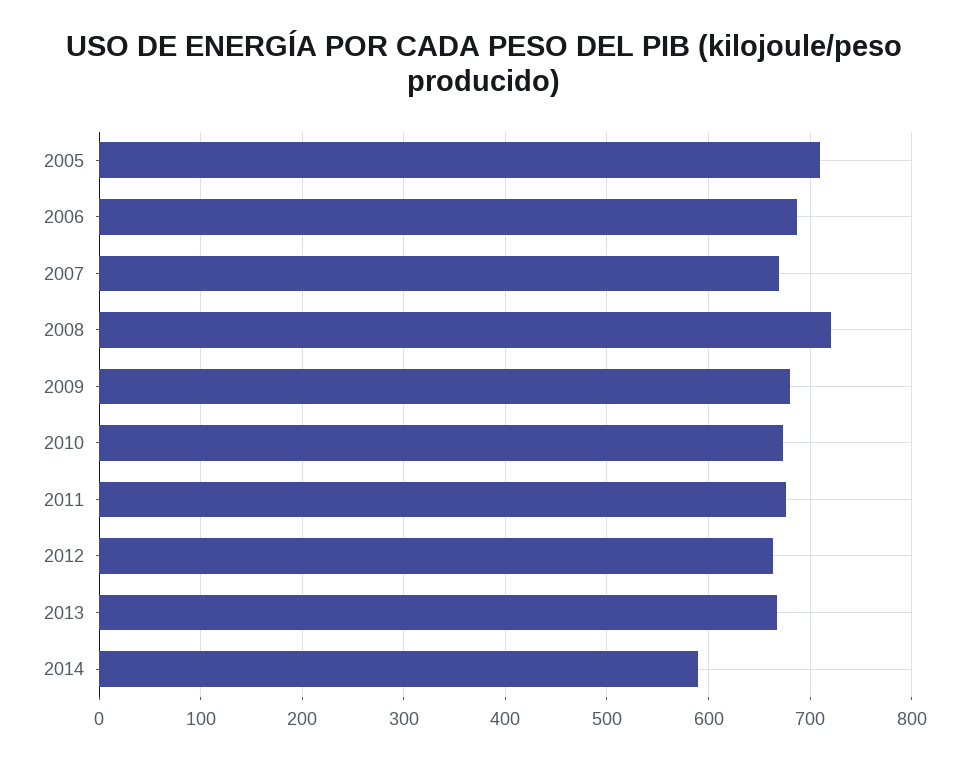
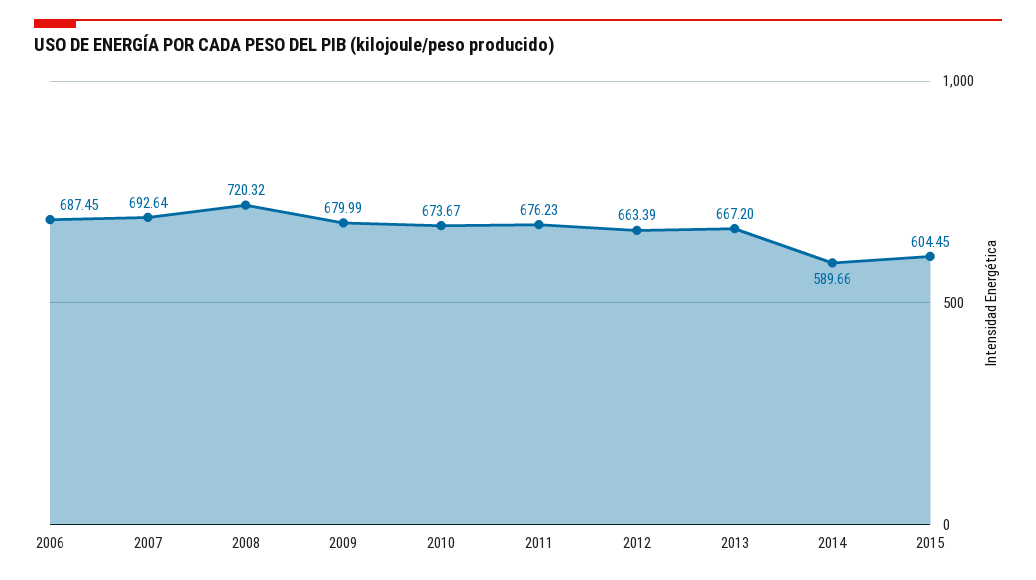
2005: 710 -> none
2007: 670 -> 692.64
2015: none -> 604.45

